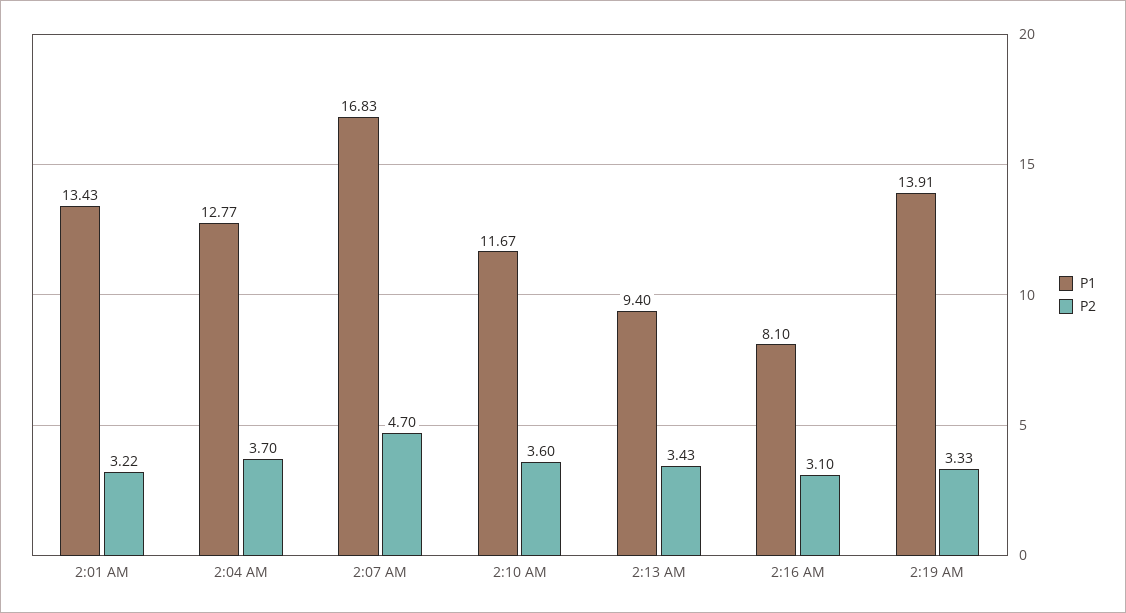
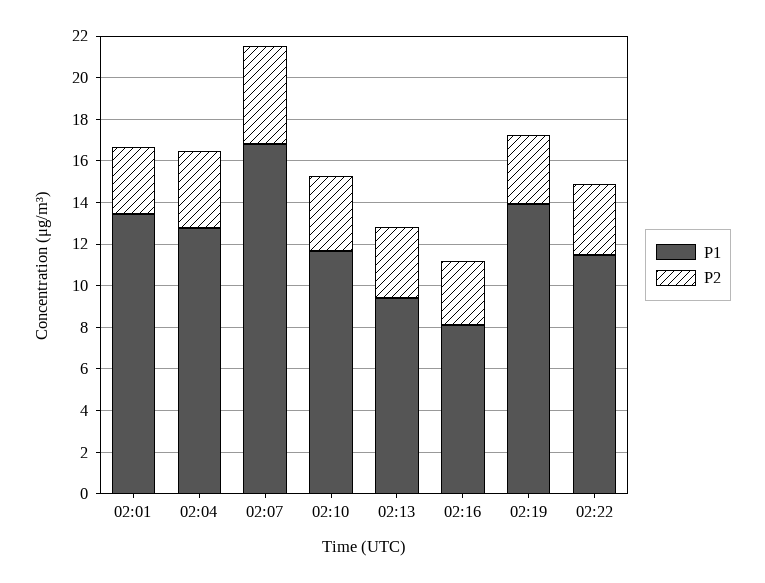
P1, 02:22: none -> 11.5
P2, 02:22: none -> 3.5

